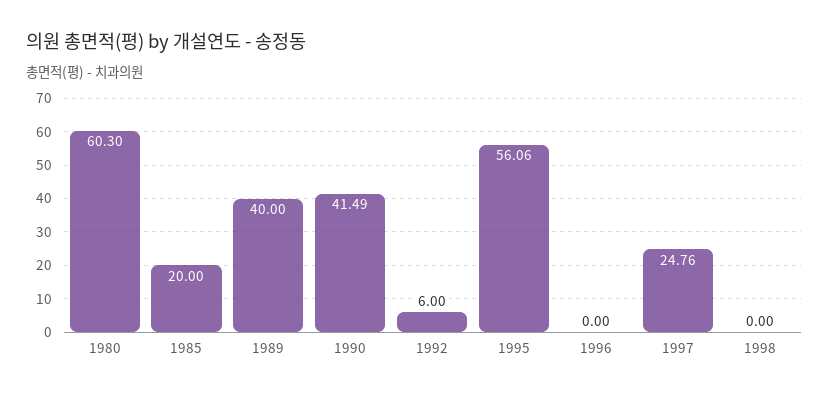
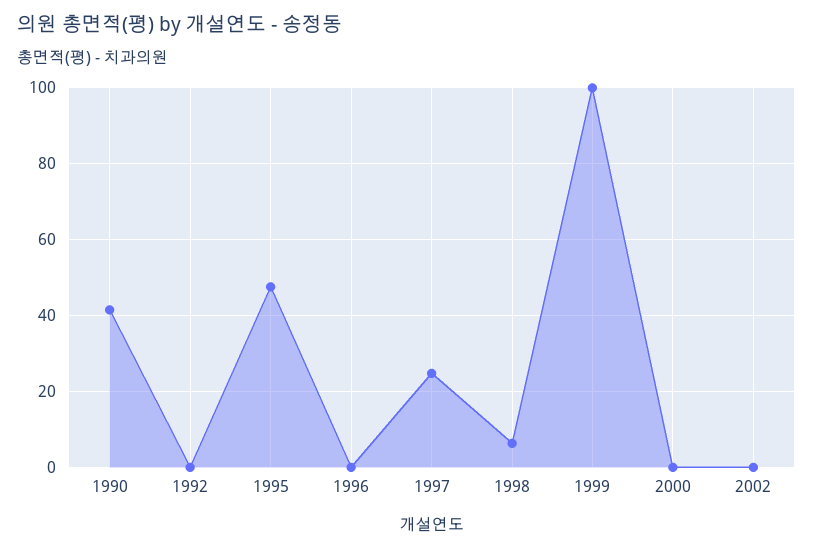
1980: 60.3 -> none
1985: 20 -> none
1989: 40 -> none
1992: 6 -> 0
1995: 56.06 -> 48
1998: 0 -> 6
1999: none -> 100
2000: none -> 0
2002: none -> 0

